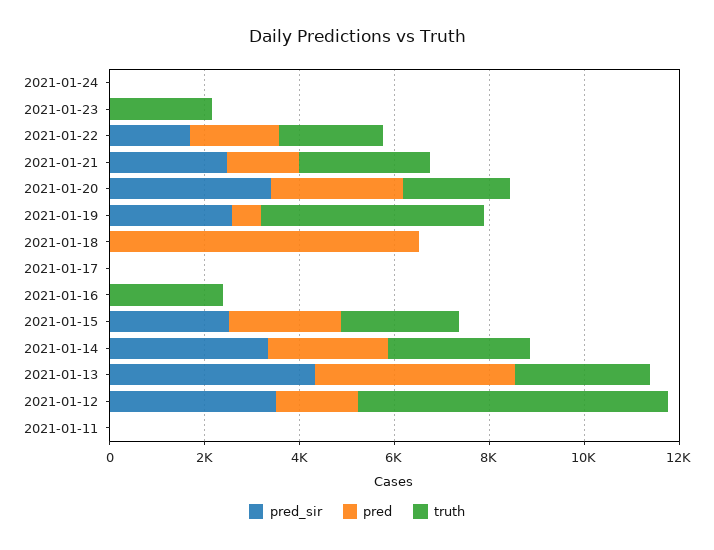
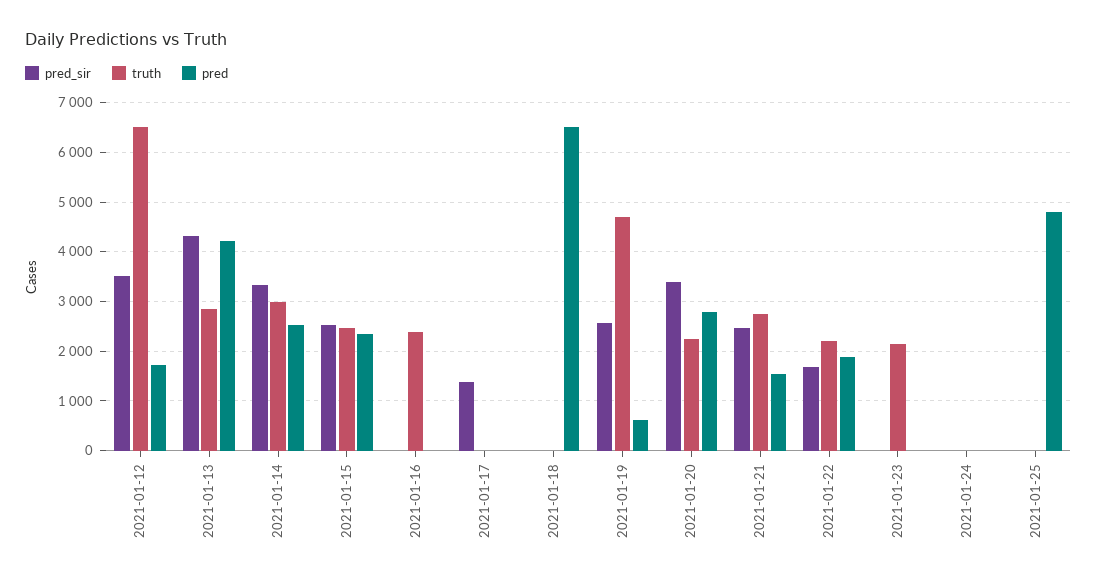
pred_sir, 2021-01-17: 0 -> 1400
pred_sir, 2021-01-11: 0 -> none
pred, 2021-01-11: 0 -> none
truth, 2021-01-11: 0 -> none
pred_sir, 2021-01-25: none -> 0
truth, 2021-01-25: none -> 0
pred, 2021-01-25: none -> 4800

